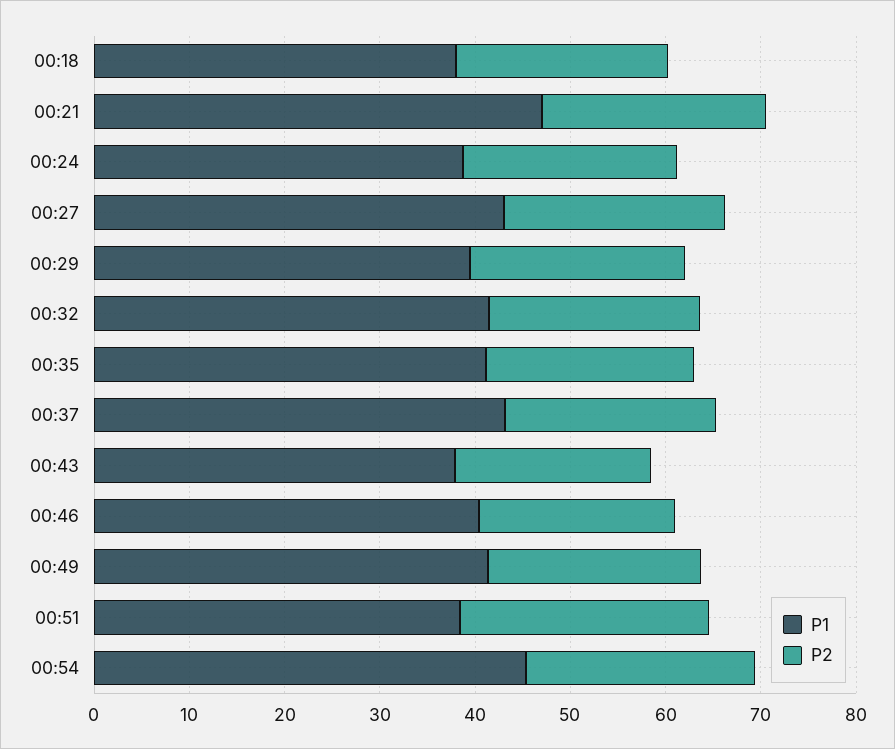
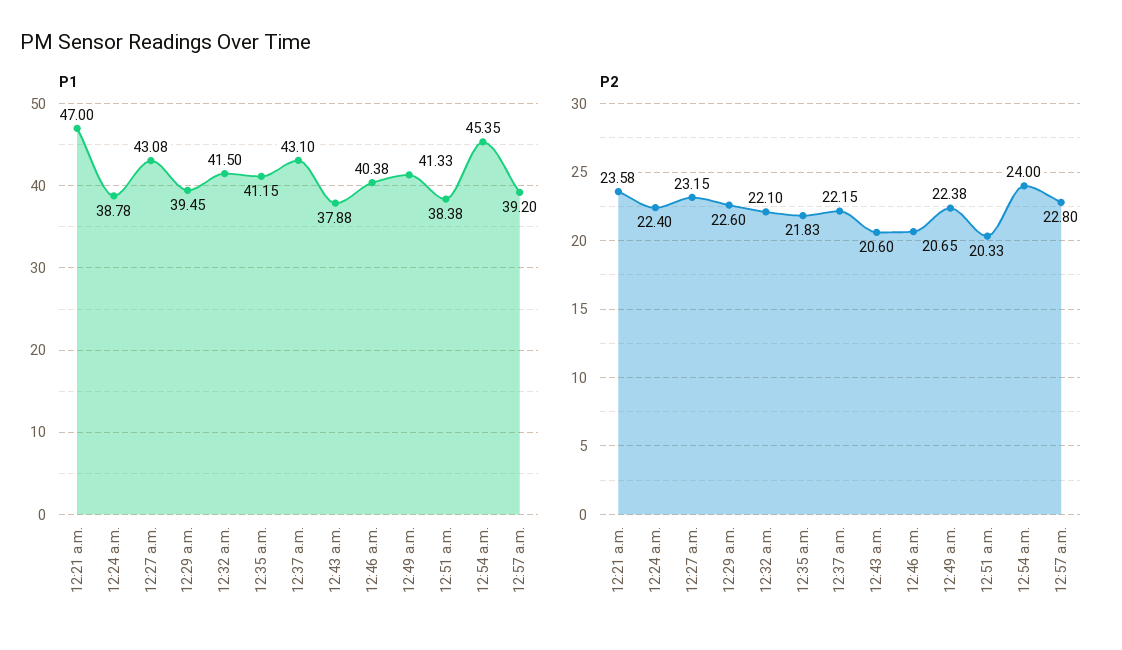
P1, 00:18: 38 -> none
P2, 00:18: 22 -> none
P2, 00:51: 26 -> 20.33
P1, 12:57 a.m.: none -> 39.2
P2, 12:57 a.m.: none -> 22.8

